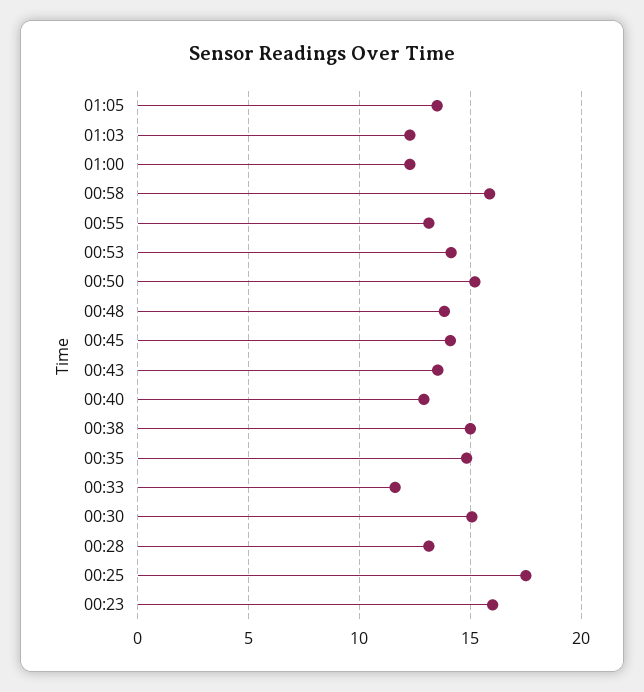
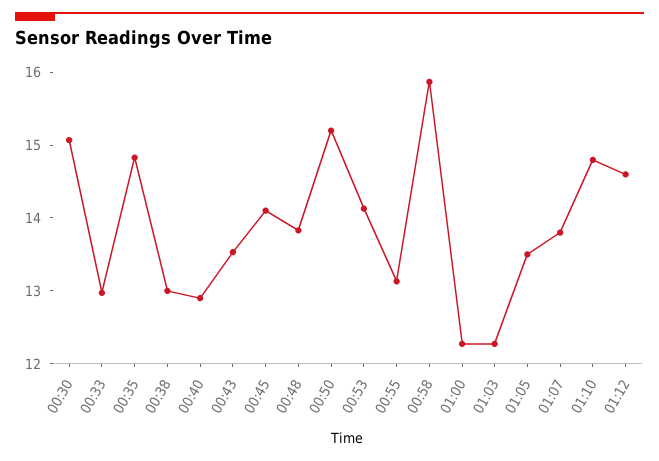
00:38: 15 -> 13
00:33: 11.5 -> 13
00:28: 13 -> none
00:25: 17.5 -> none
00:23: 16 -> none
01:07: none -> 13.8
01:10: none -> 14.8
01:12: none -> 14.6

